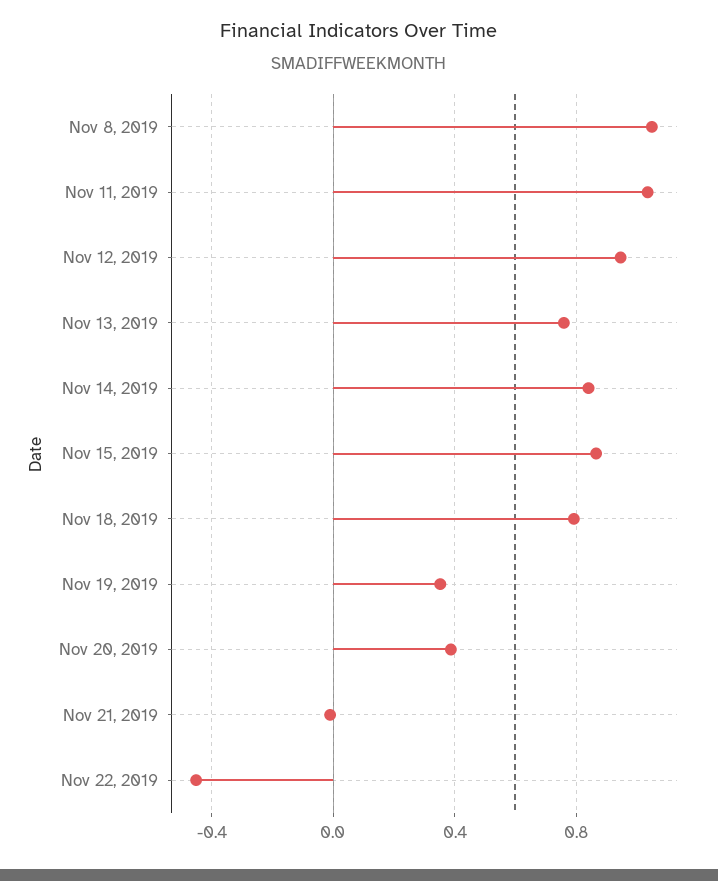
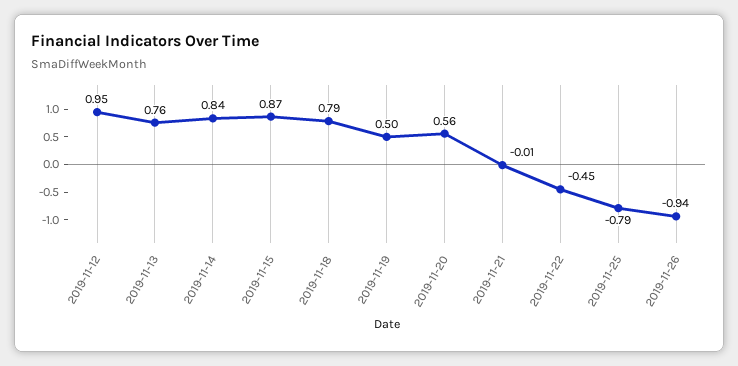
Nov 8, 2019: 1.05 -> none
Nov 11, 2019: 1.05 -> none
Nov 19, 2019: 0.35 -> 0.5
Nov 20, 2019: 0.4 -> 0.56
2019-11-25: none -> -0.79
2019-11-26: none -> -0.94

